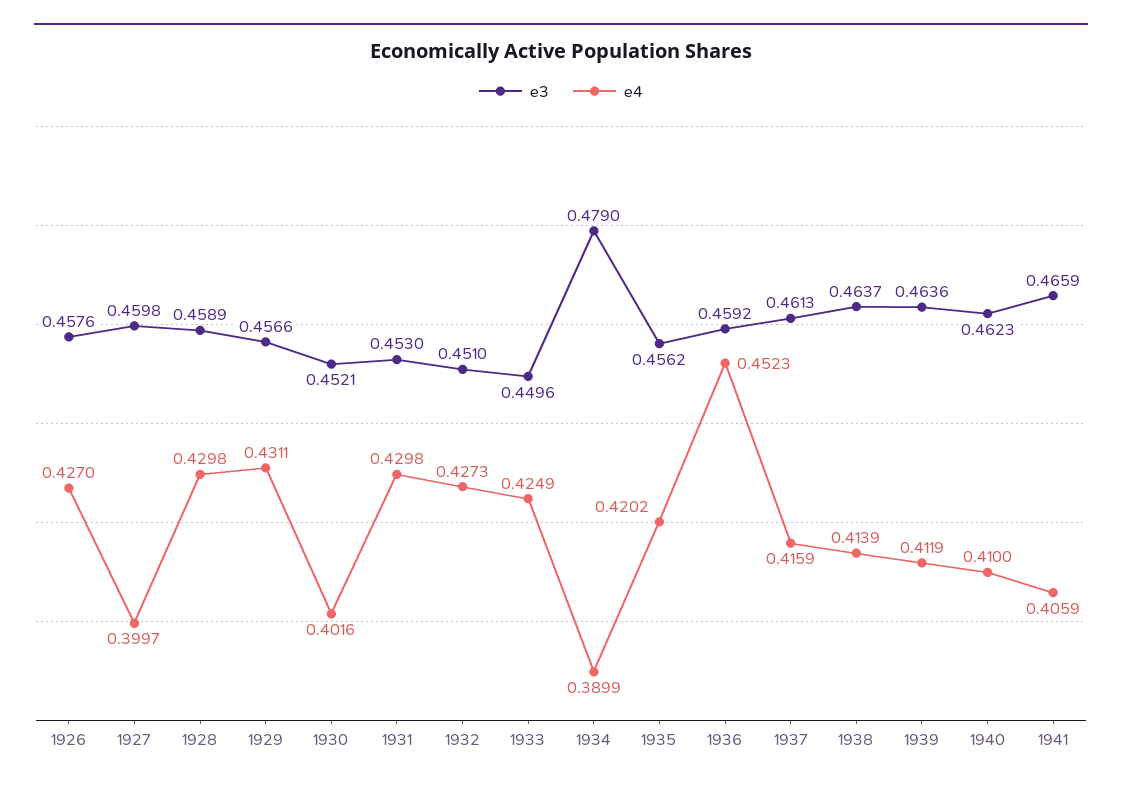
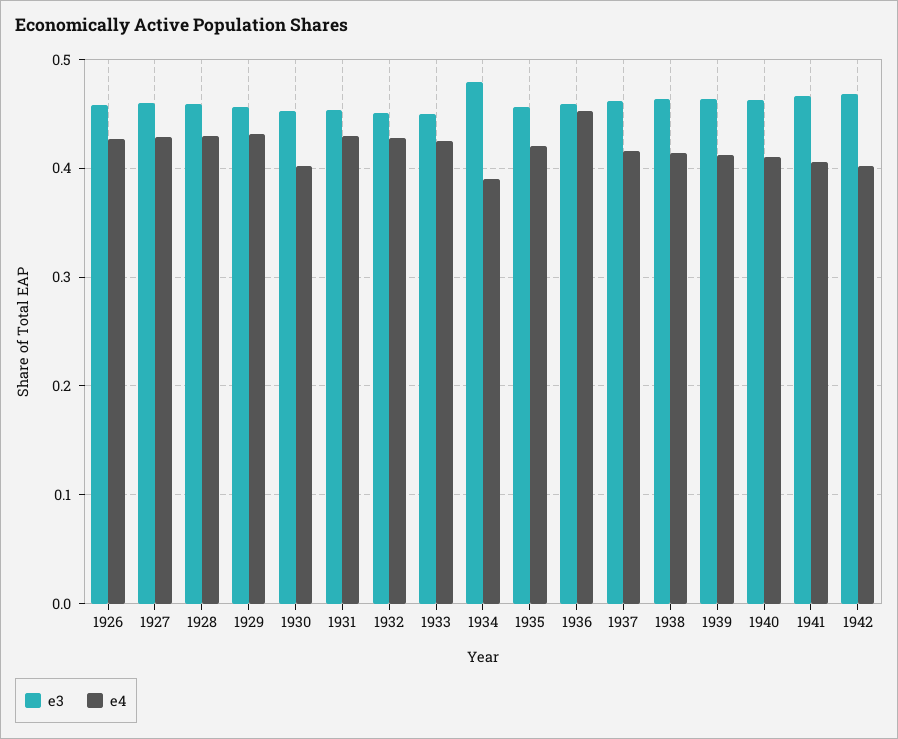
e4, 1927: 0.3997 -> 0.43
e3, 1942: none -> 0.47
e4, 1942: none -> 0.4

